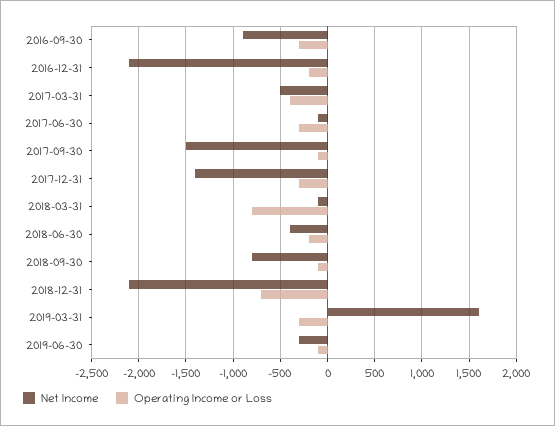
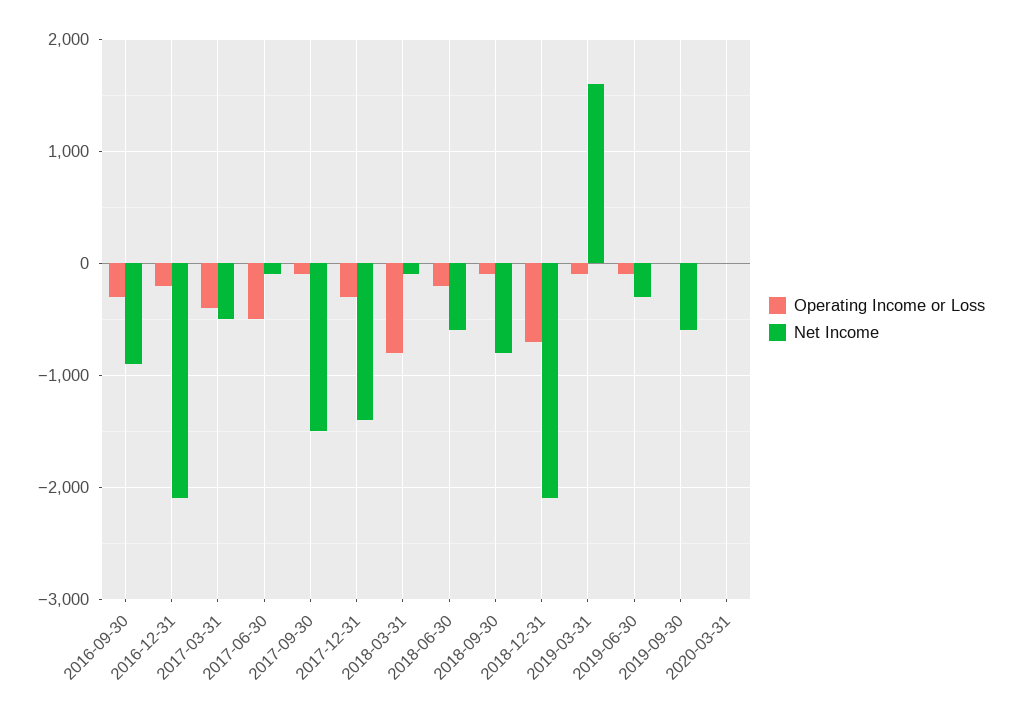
Operating Income or Loss, 2017-06-30: -300 -> -500
Net Income, 2018-06-30: -400 -> -600
Operating Income or Loss, 2019-03-31: -300 -> -100
Operating Income or Loss, 2019-09-30: none -> 0
Net Income, 2019-09-30: none -> -600
Operating Income or Loss, 2020-03-31: none -> 0
Net Income, 2020-03-31: none -> 0

